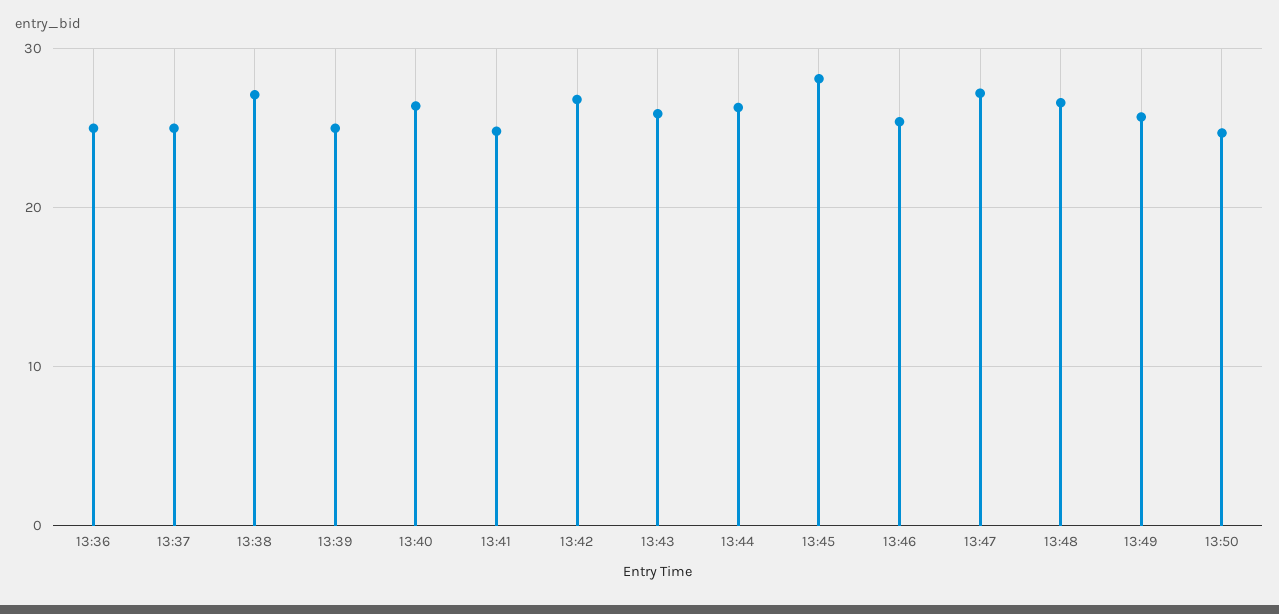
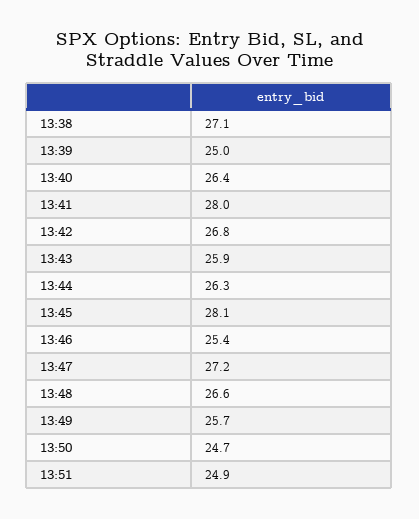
13:36: 25 -> none
13:37: 25 -> none
13:41: 25 -> 28
13:51: none -> 24.9

